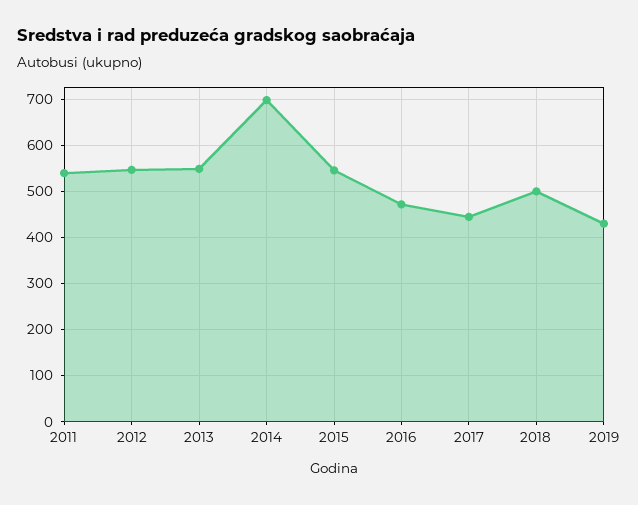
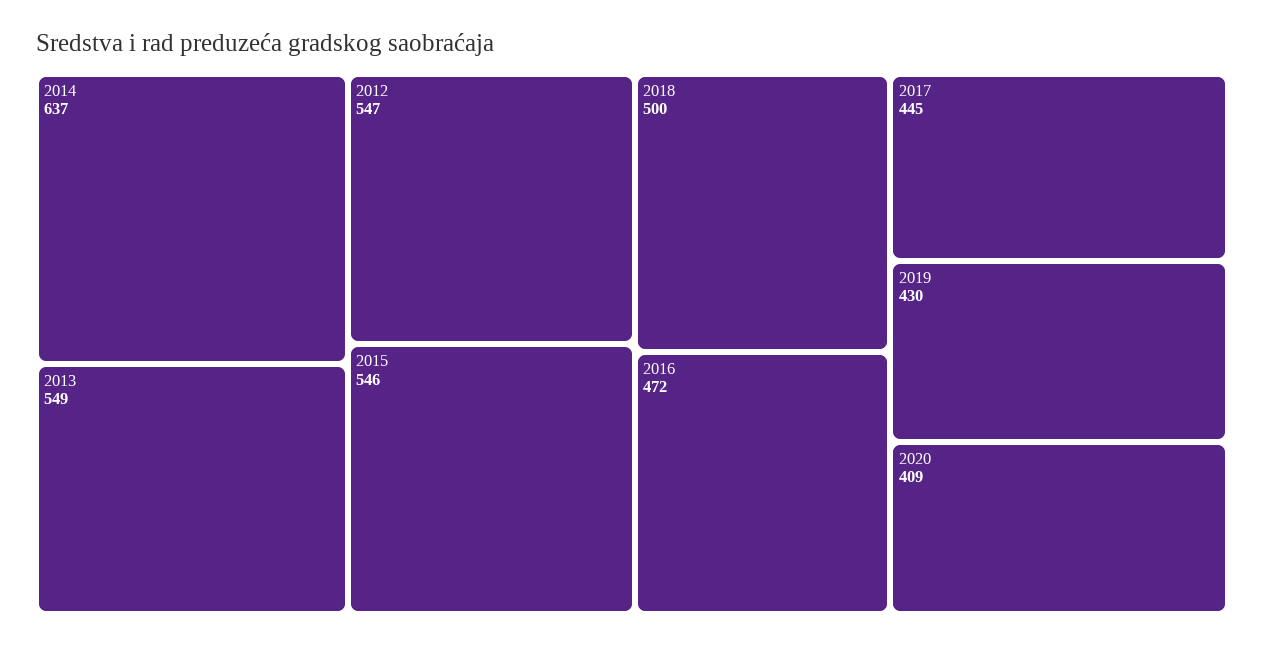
2011: 540 -> none
2014: 700 -> 637
2020: none -> 409

